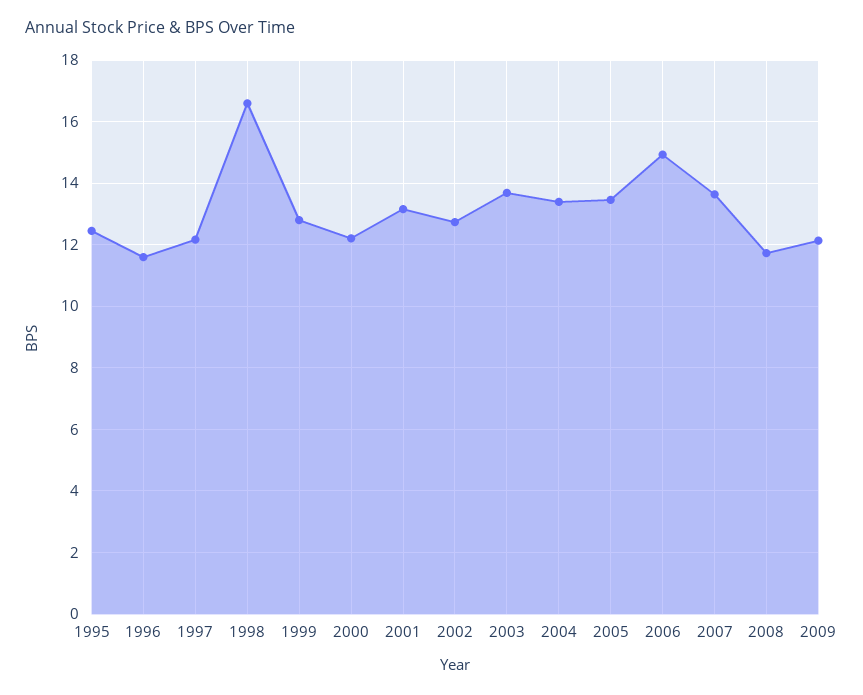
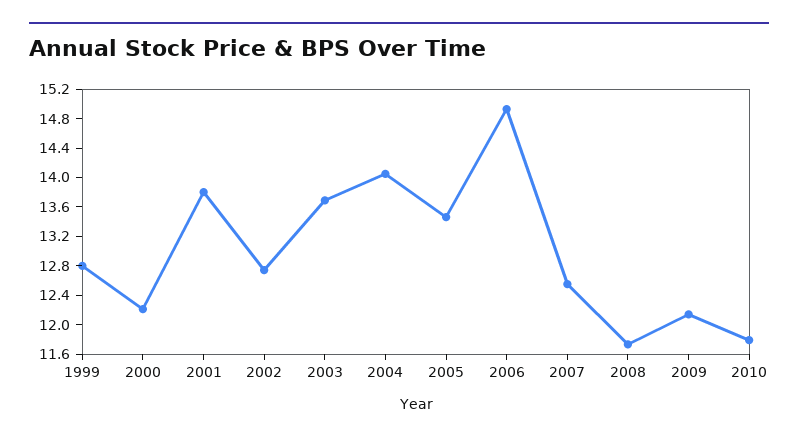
1995: 12.4 -> none
1996: 11.6 -> none
1997: 12.2 -> none
1998: 16.6 -> none
2001: 13.2 -> 13.8
2004: 13.4 -> 14
2007: 13.6 -> 12.6
2010: none -> 11.8

